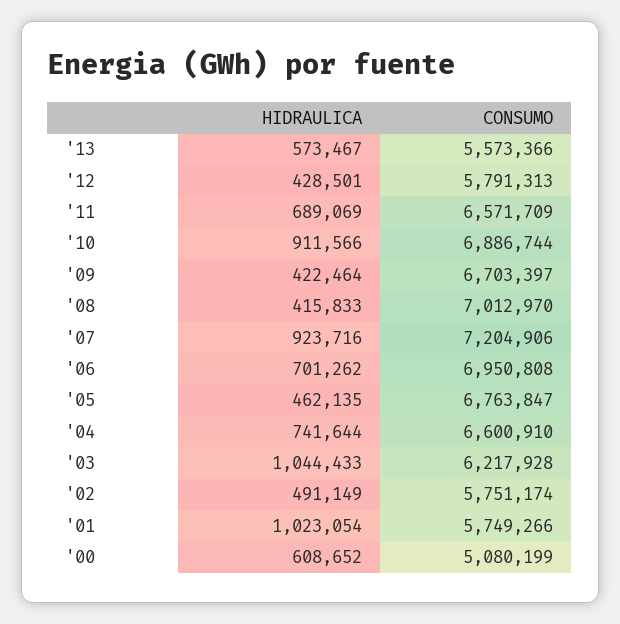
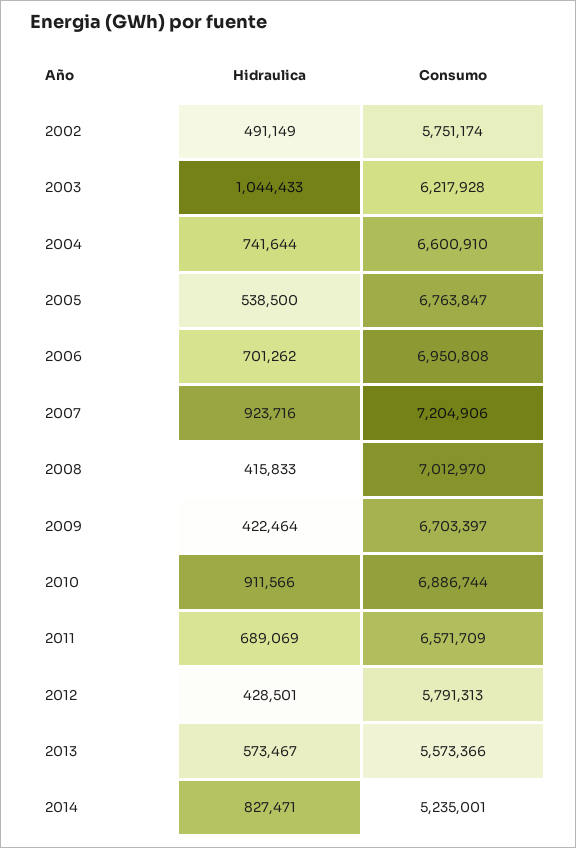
HIDRAULICA, '05: 462135 -> 538500
HIDRAULICA, '01: 1023054 -> none
CONSUMO, '01: 5749266 -> none
HIDRAULICA, '00: 608652 -> none
CONSUMO, '00: 5080199 -> none
HIDRAULICA, 2014: none -> 827471
CONSUMO, 2014: none -> 5235001

